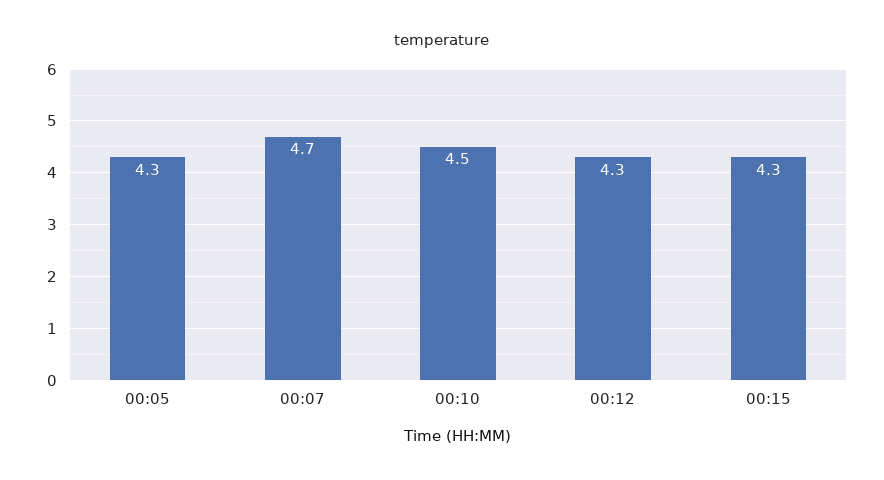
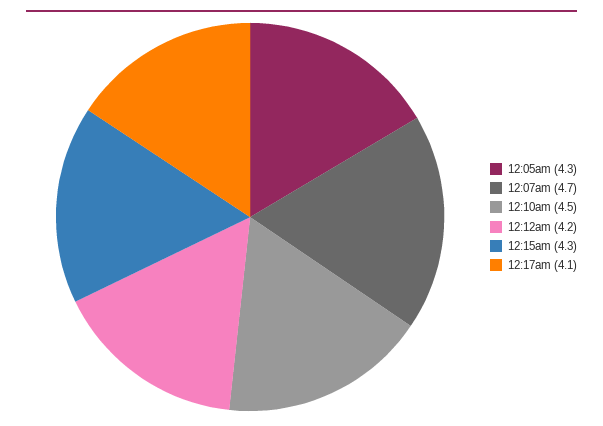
00:12: 4.3 -> 4.2
12:17am: none -> 4.1

